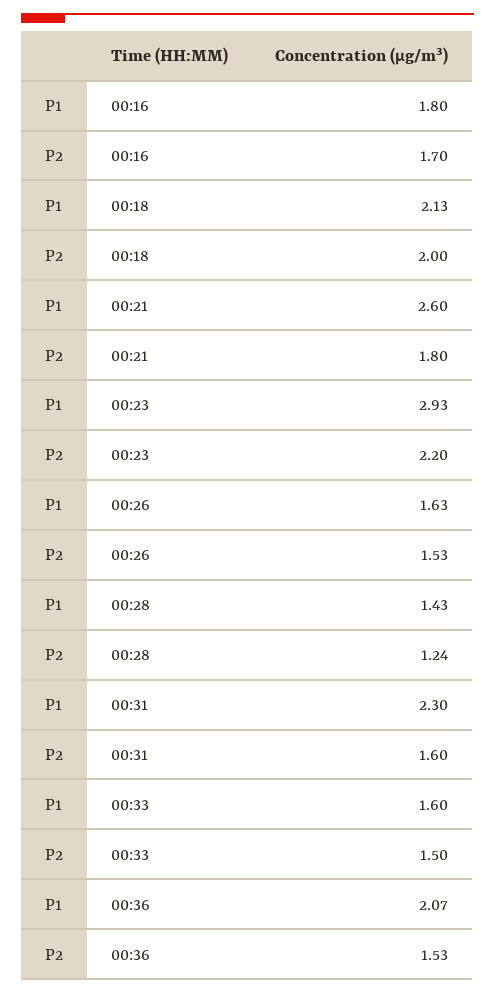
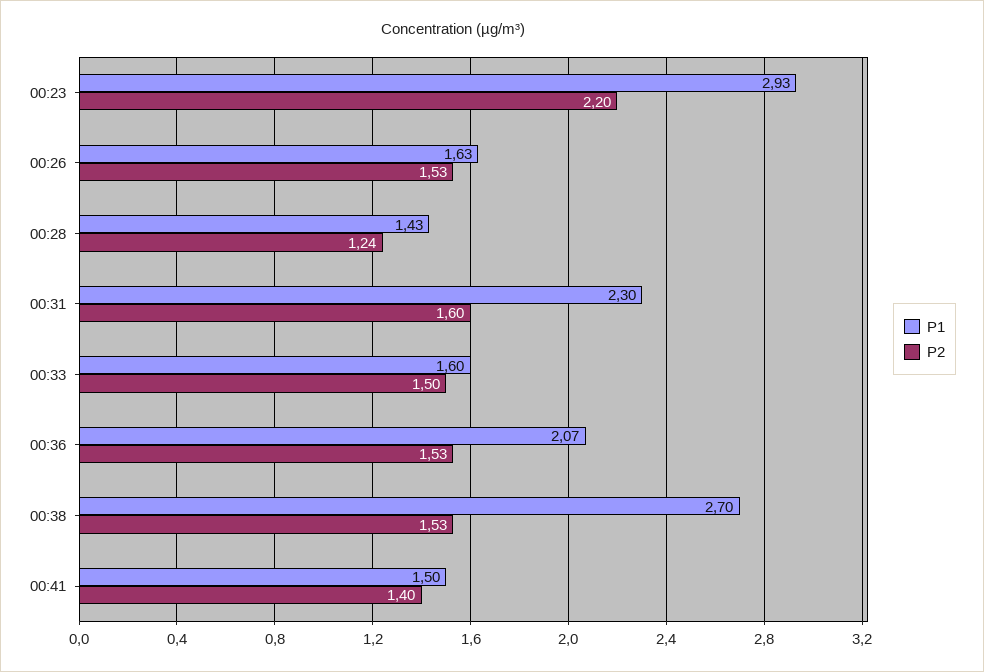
P1, 00:16: 1.8 -> none
P2, 00:16: 1.7 -> none
P1, 00:18: 2.13 -> none
P2, 00:18: 2 -> none
P1, 00:21: 2.6 -> none
P2, 00:21: 1.8 -> none
P1, 00:38: none -> 2.7
P2, 00:38: none -> 1.53
P1, 00:41: none -> 1.5
P2, 00:41: none -> 1.4

